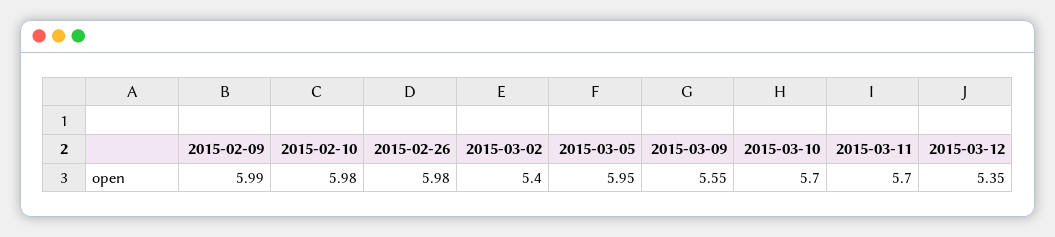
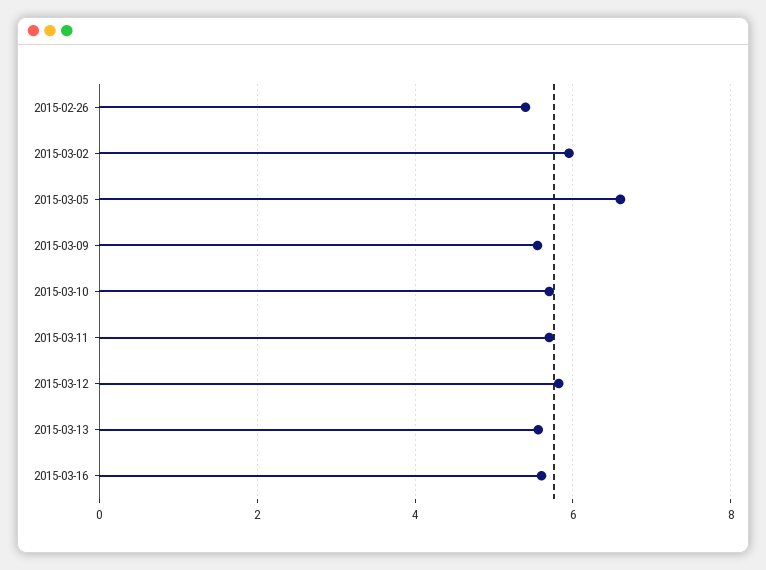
2015-02-09: 5.99 -> none
2015-02-10: 5.98 -> none
2015-02-26: 5.98 -> 5.4
2015-03-02: 5.4 -> 6
2015-03-05: 5.95 -> 6.6
2015-03-12: 5.35 -> 5.8
2015-03-13: none -> 5.6
2015-03-16: none -> 5.6

